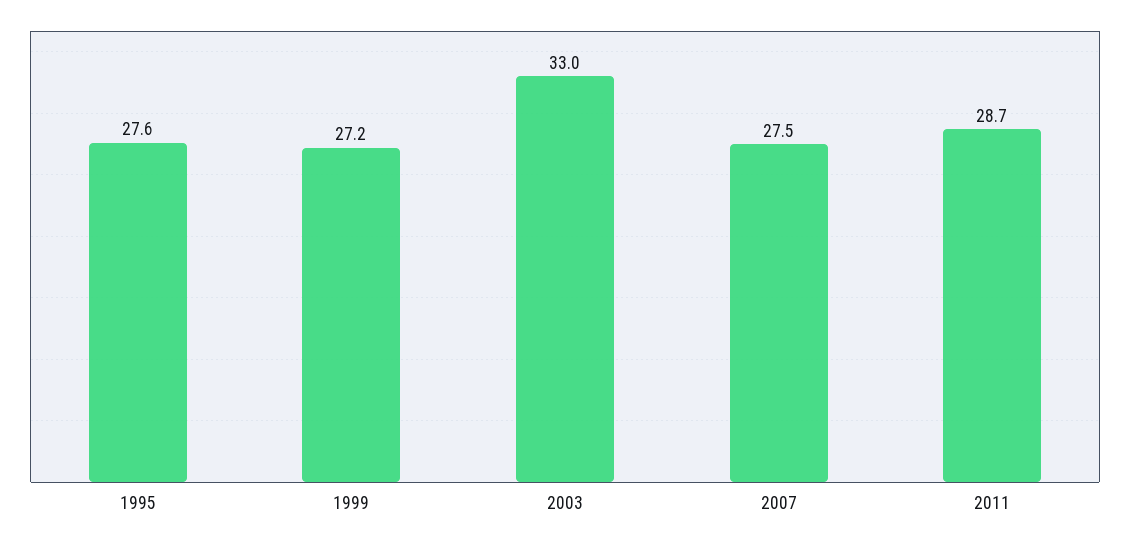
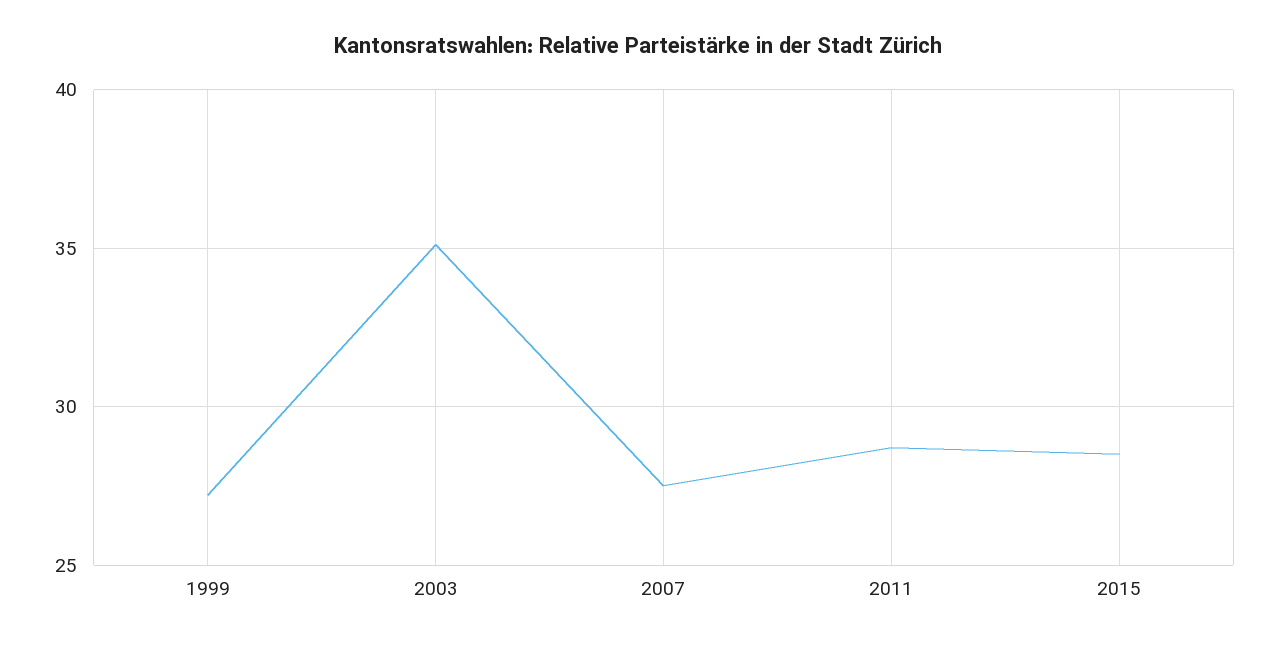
1995: 27.6 -> none
2003: 33 -> 35
2015: none -> 28.5

